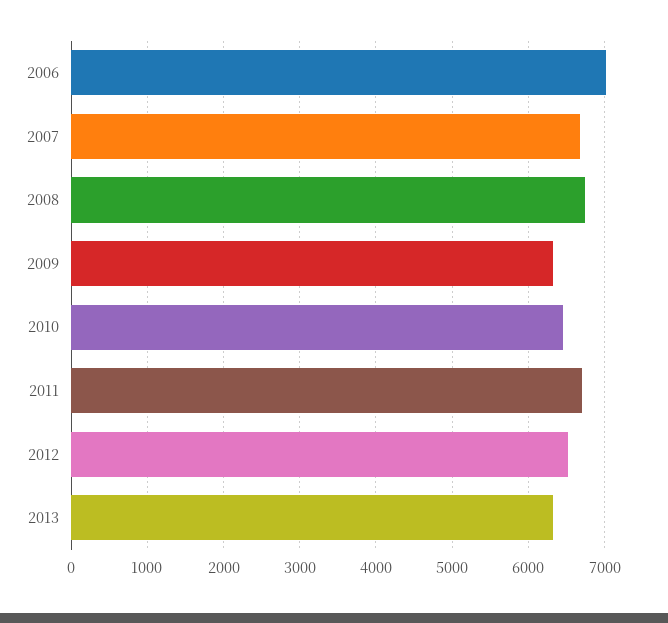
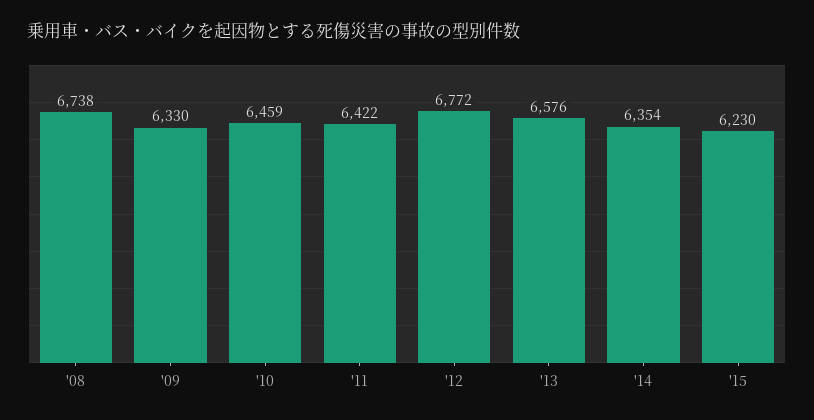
2006: 7000 -> none
2007: 6700 -> none
2011: 6700 -> 6422
2012: 6500 -> 6772
2013: 6300 -> 6576
'14: none -> 6354
'15: none -> 6230

